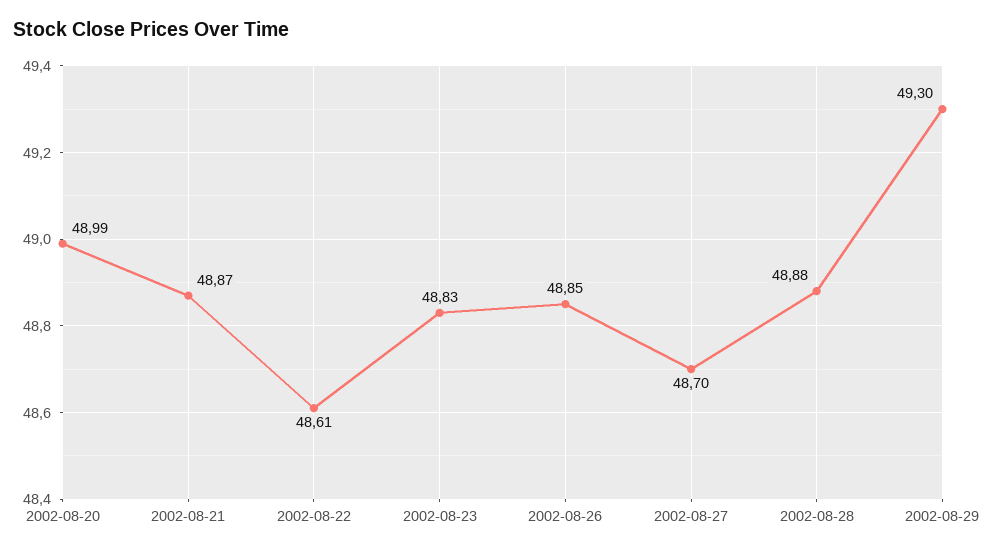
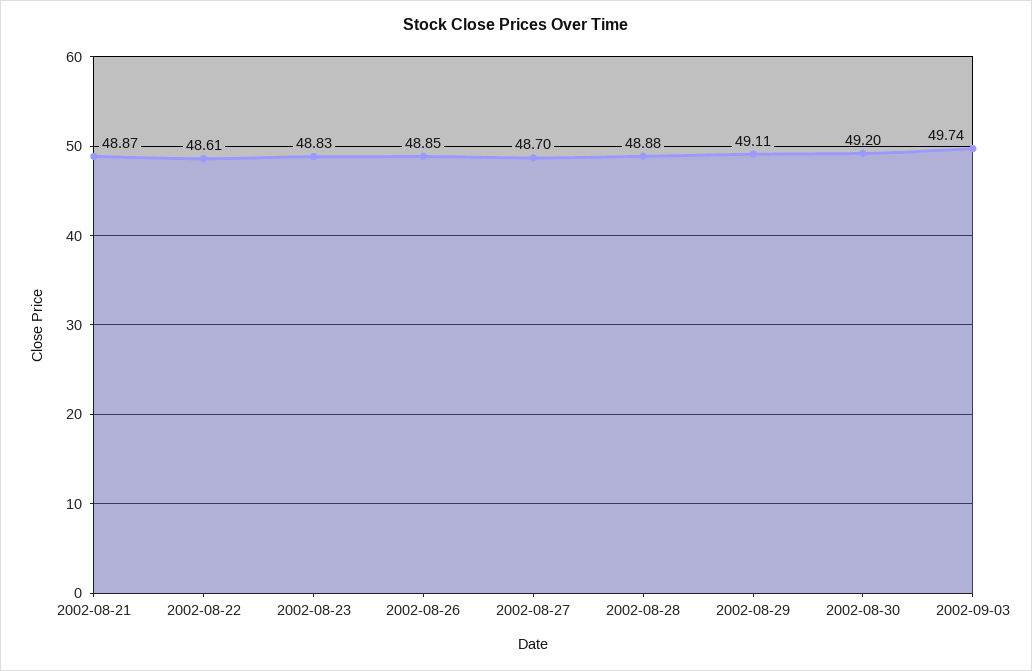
2002-08-20: 48.99 -> none
2002-08-29: 49.3 -> 49.11
2002-08-30: none -> 49.2
2002-09-03: none -> 49.74

